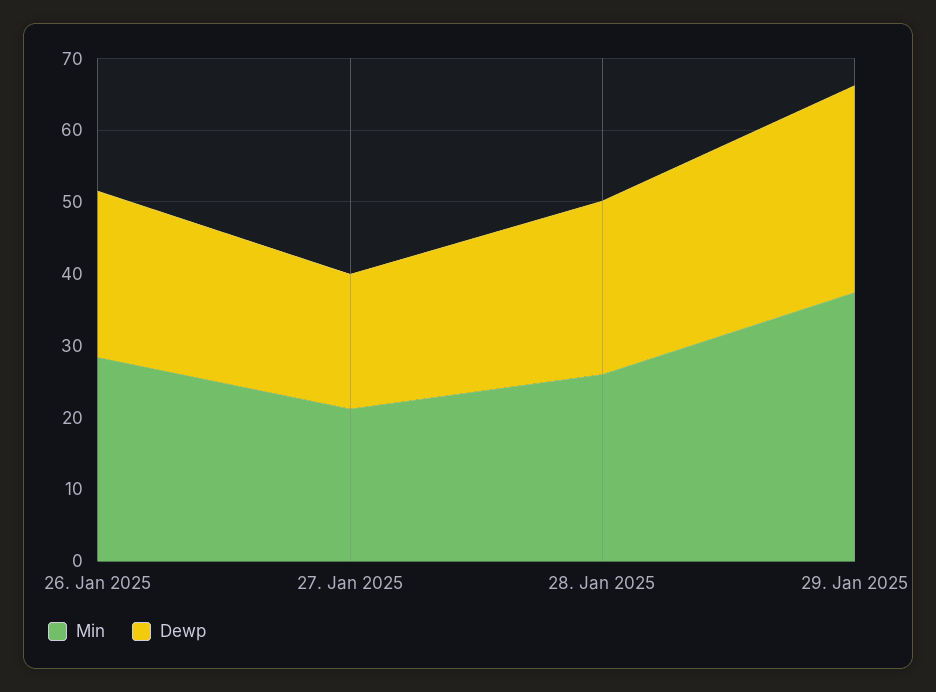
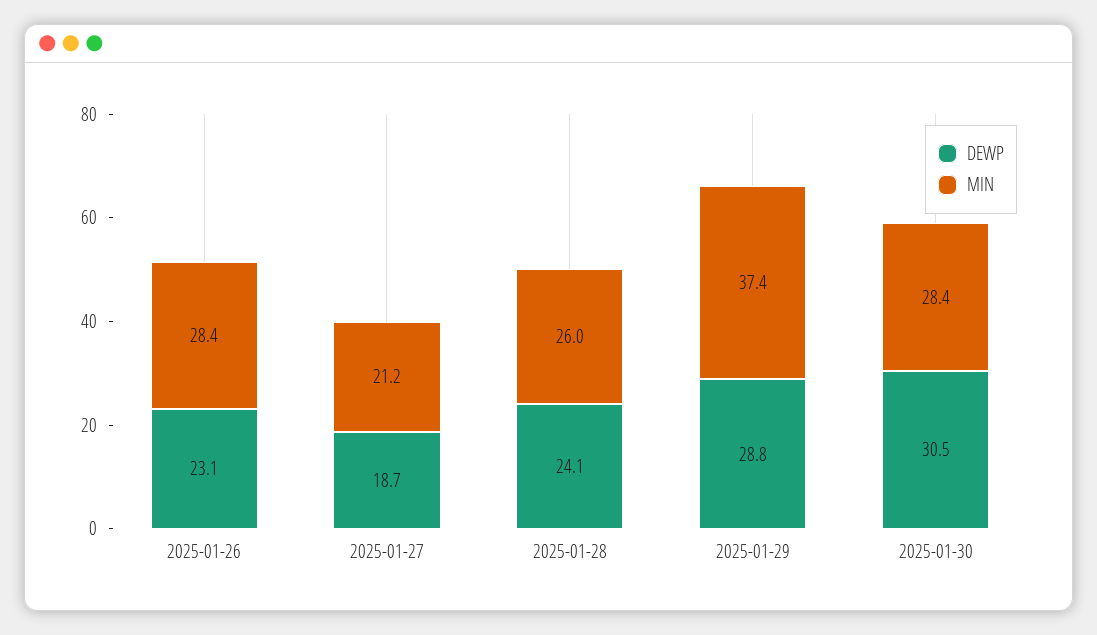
Dewp, 2025-01-30: none -> 30.5
Min, 2025-01-30: none -> 28.4

